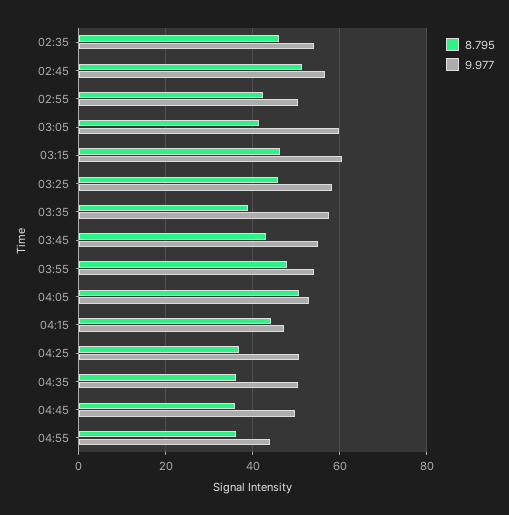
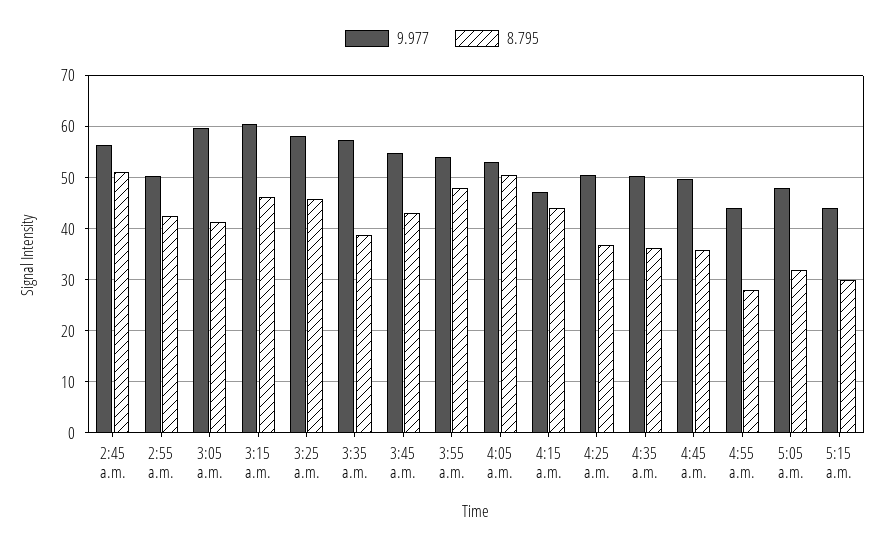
8.795, 02:35: 46 -> none
9.977, 02:35: 54 -> none
8.795, 04:55: 36 -> 28
9.977, 5:05 a.m.: none -> 48
8.795, 5:05 a.m.: none -> 32
9.977, 5:15 a.m.: none -> 44
8.795, 5:15 a.m.: none -> 30

